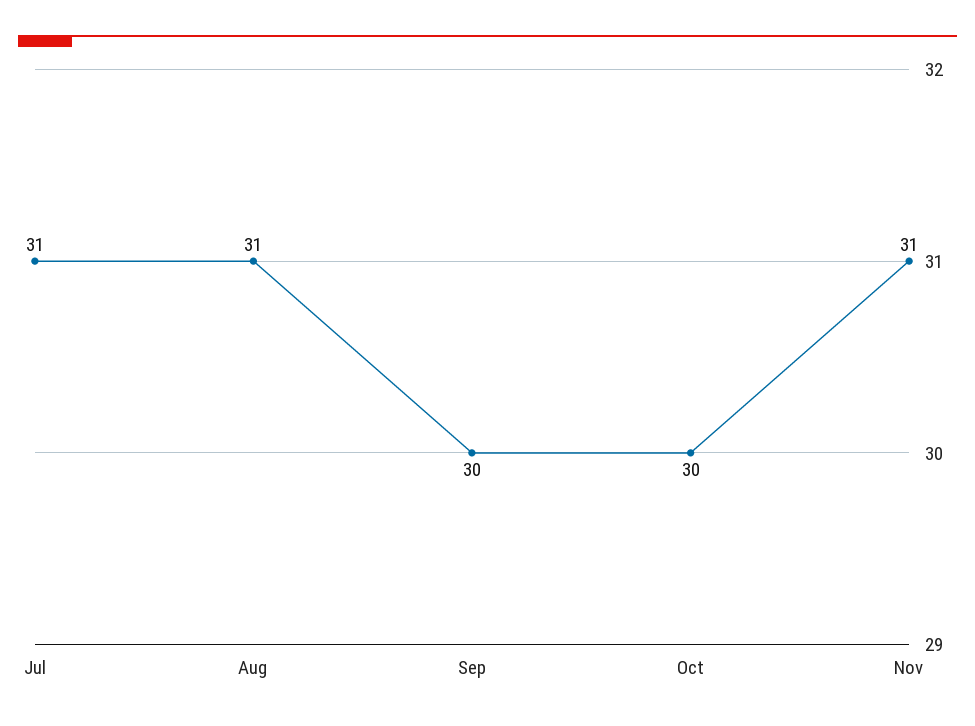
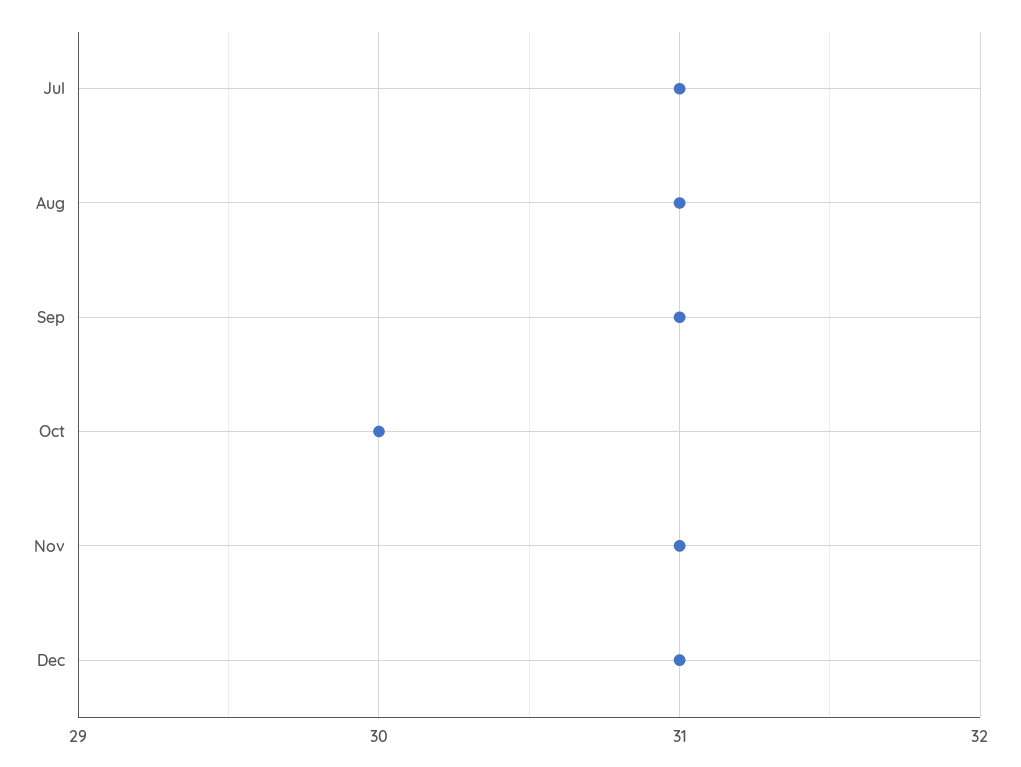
Sep: 30 -> 31
Dec: none -> 31

